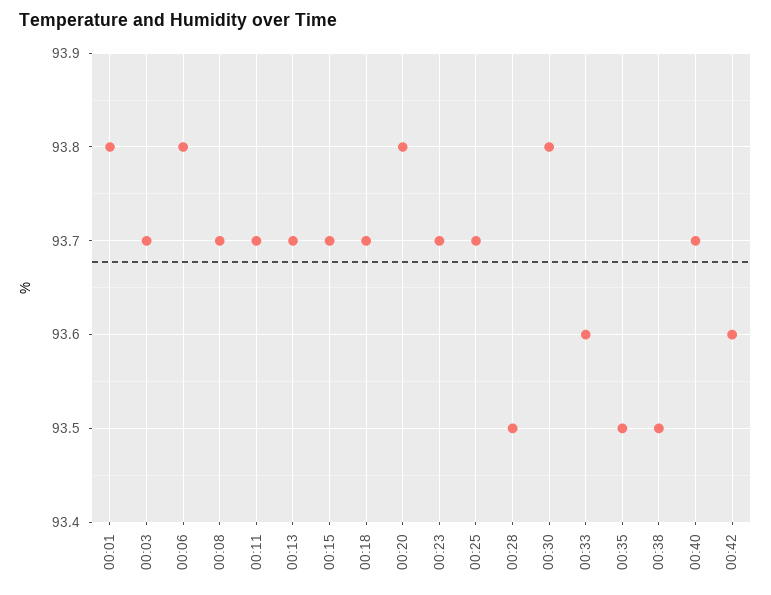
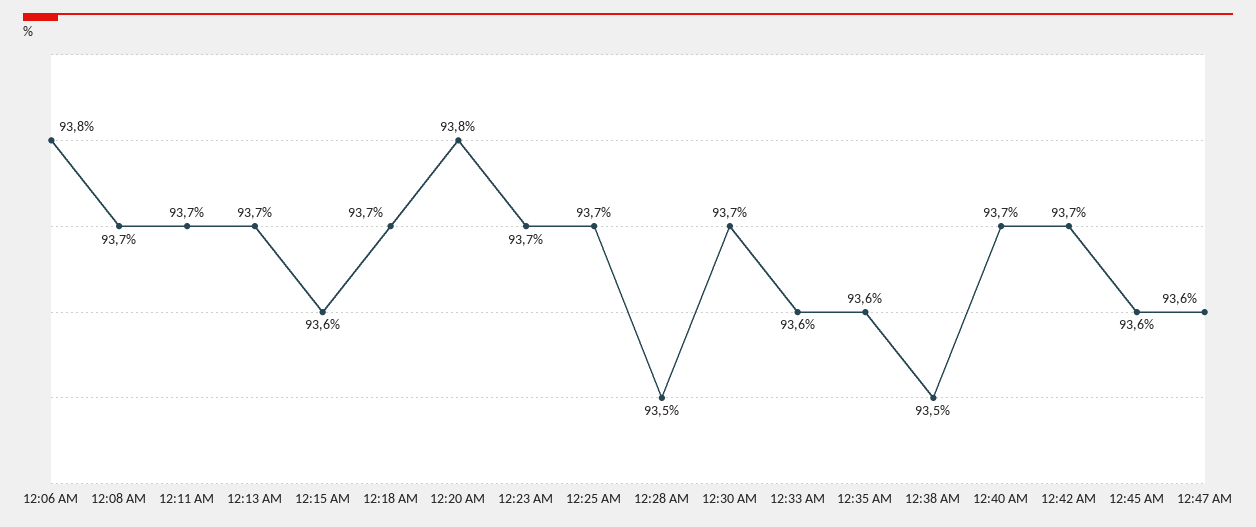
00:01: 93.8 -> none
00:03: 93.7 -> none
00:15: 93.7 -> 93.6
00:30: 93.8 -> 93.7
00:35: 93.5 -> 93.6
00:42: 93.6 -> 93.7
12:45 AM: none -> 93.6
12:47 AM: none -> 93.6

